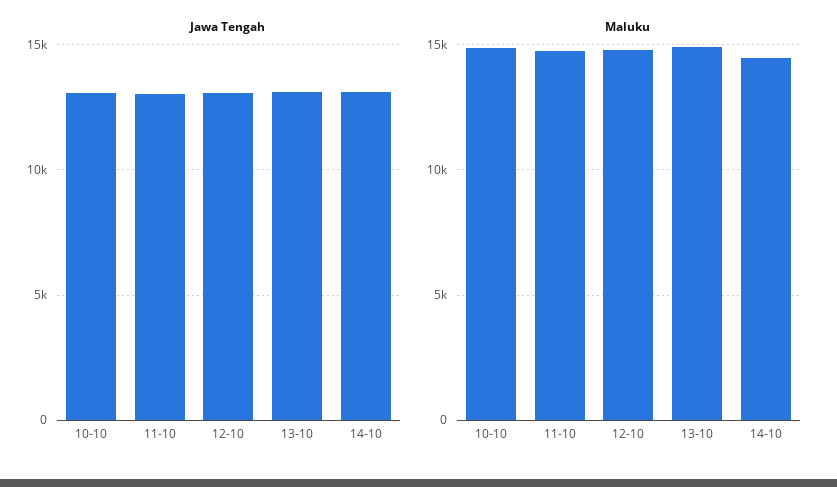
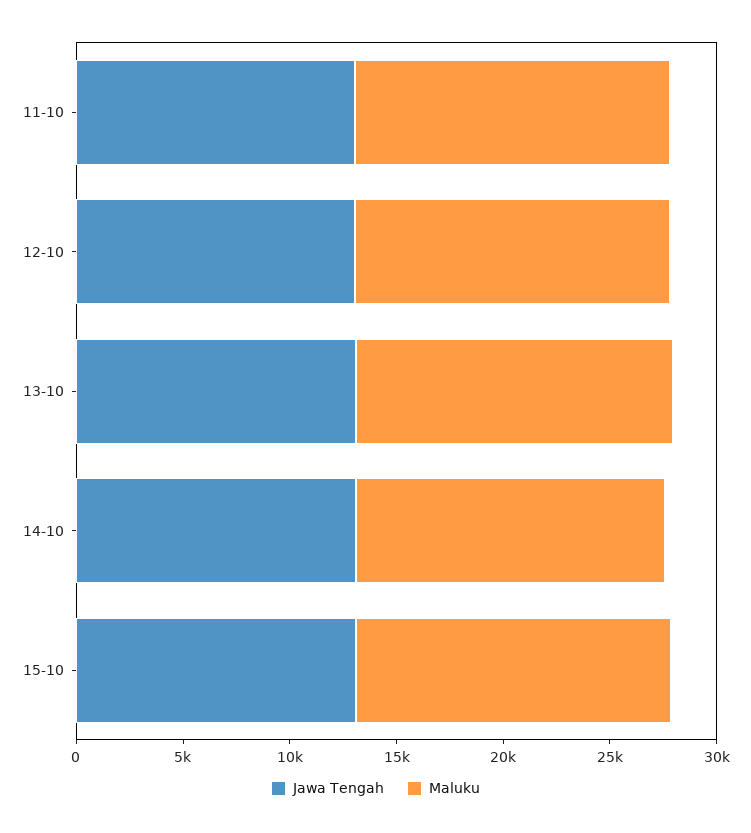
Jawa Tengah, 10-10: 13000 -> none
Maluku, 10-10: 15000 -> none
Jawa Tengah, 15-10: none -> 13000
Maluku, 15-10: none -> 15000

